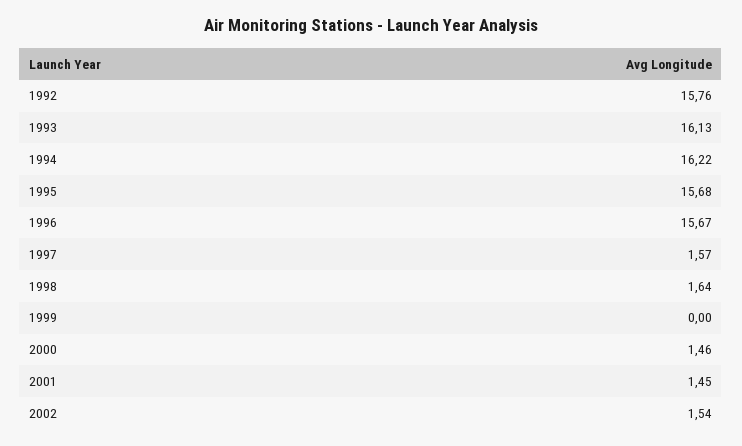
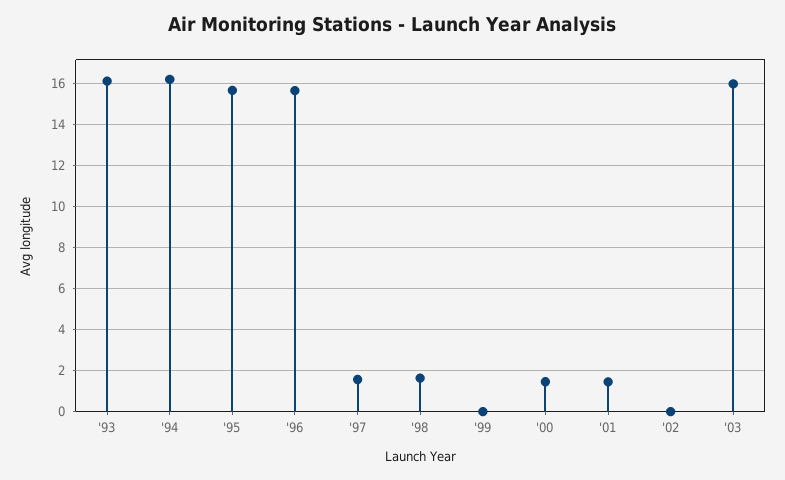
1992: 15.76 -> none
2002: 1.54 -> 0
'03: none -> 16

